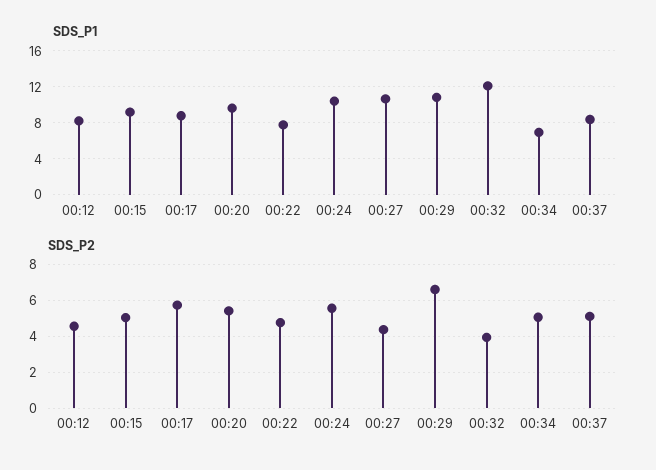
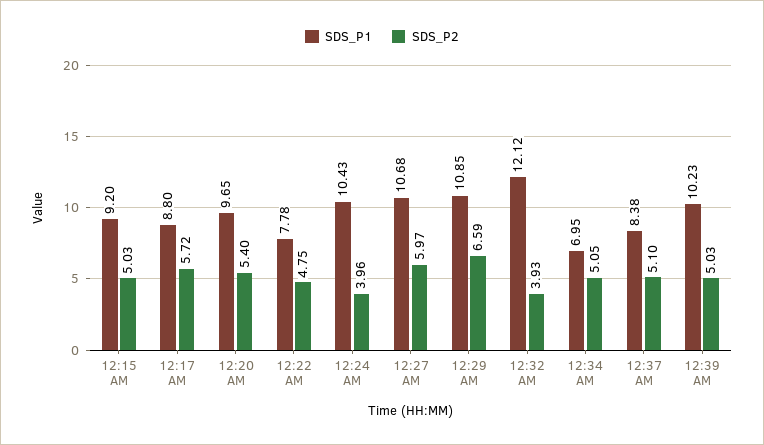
SDS_P1, 00:12: 8 -> none
SDS_P2, 00:12: 4.5 -> none
SDS_P2, 00:24: 5.5 -> 3.96
SDS_P2, 00:27: 4.5 -> 5.97
SDS_P1, 12:39 AM: none -> 10.23
SDS_P2, 12:39 AM: none -> 5.03

